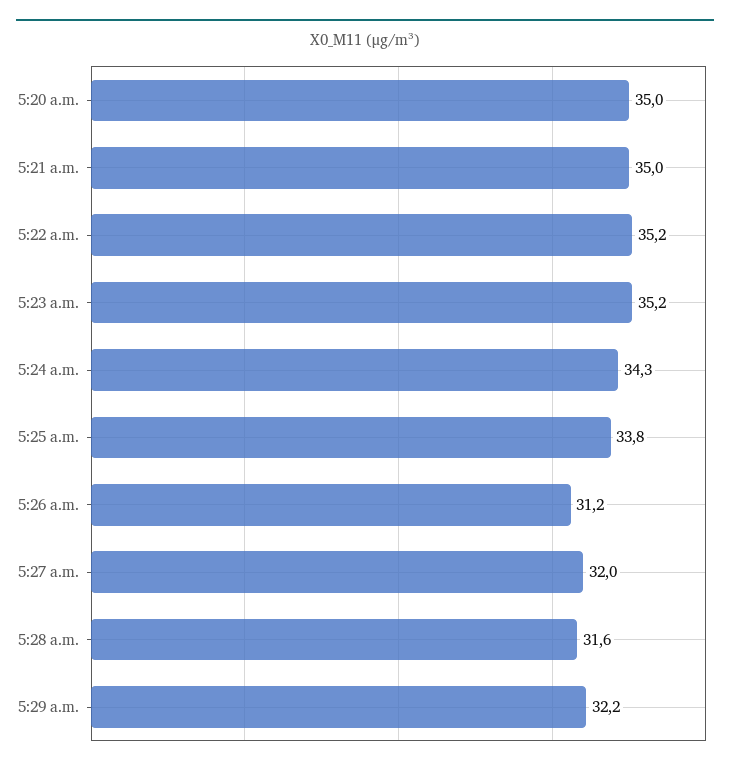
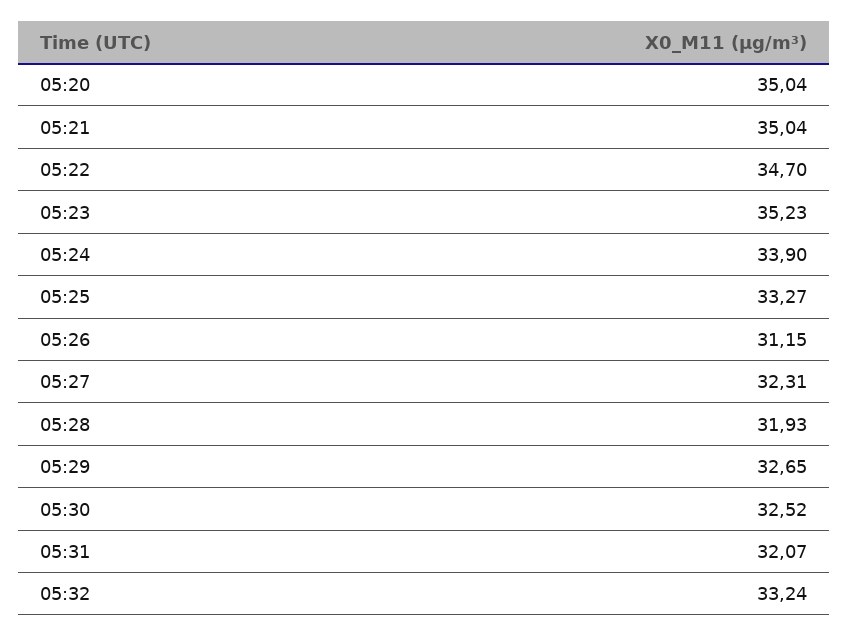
5:22 a.m.: 35.2 -> 34.7
5:24 a.m.: 34.3 -> 33.9
5:25 a.m.: 33.8 -> 33.27
5:27 a.m.: 32 -> 32.31
5:28 a.m.: 31.6 -> 31.93
5:29 a.m.: 32.2 -> 32.65
05:30: none -> 32.52
05:31: none -> 32.07
05:32: none -> 33.24

